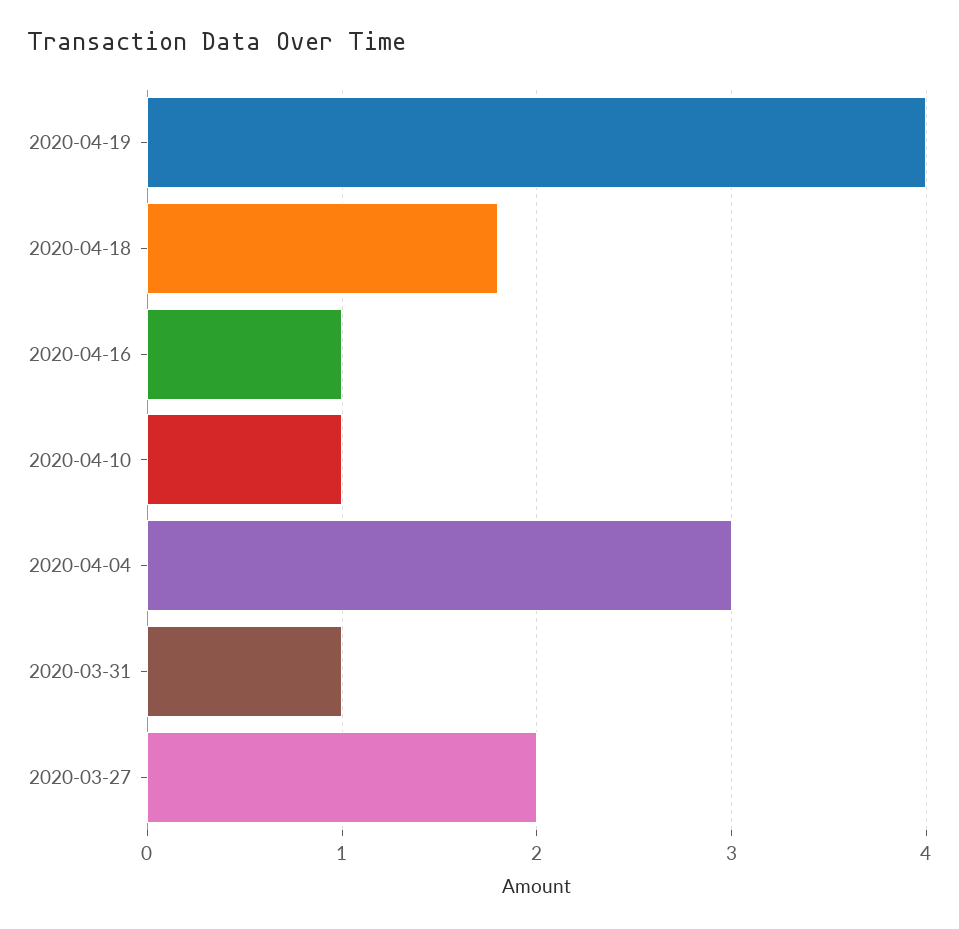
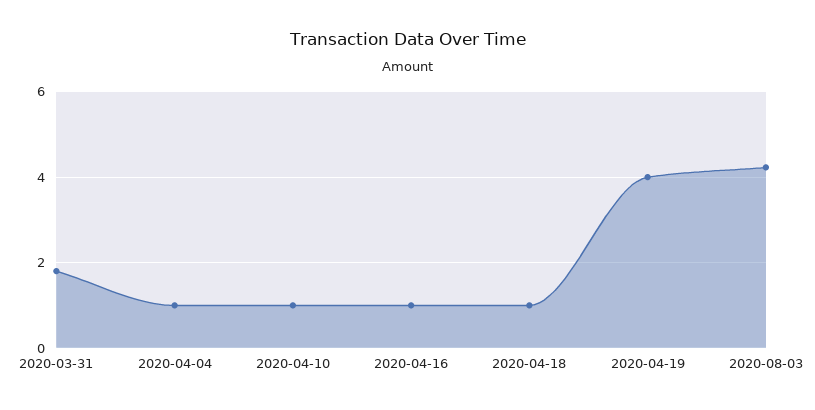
2020-04-18: 1.8 -> 1
2020-04-04: 3 -> 1
2020-03-31: 1 -> 1.8
2020-03-27: 2 -> none
2020-08-03: none -> 4.2

